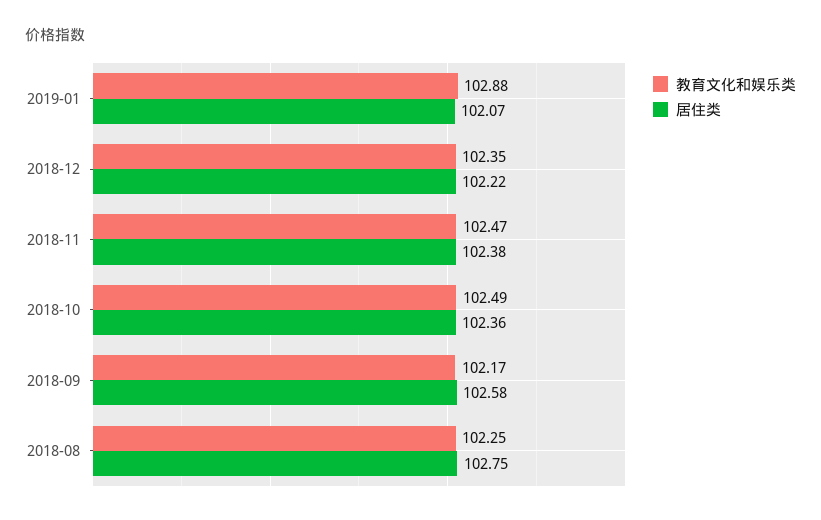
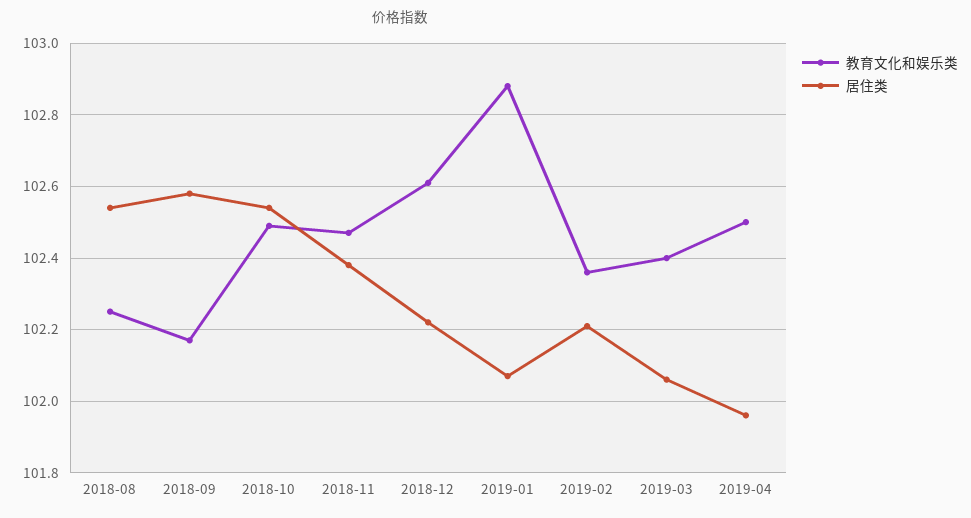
教育文化和娱乐类, 2018-12: 102.35 -> 102.6
居住类, 2018-10: 102.36 -> 102.55
居住类, 2018-08: 102.75 -> 102.55
教育文化和娱乐类, 2019-02: none -> 102.35
居住类, 2019-02: none -> 102.2
教育文化和娱乐类, 2019-03: none -> 102.4
居住类, 2019-03: none -> 102.05
教育文化和娱乐类, 2019-04: none -> 102.5
居住类, 2019-04: none -> 101.95

